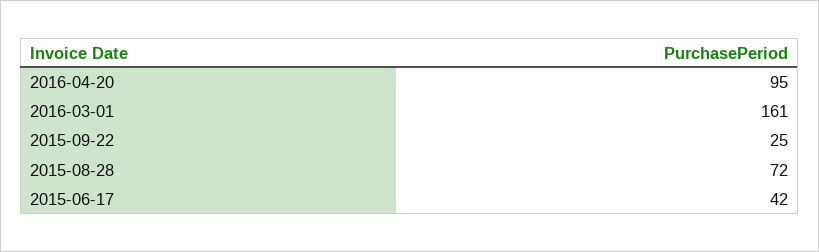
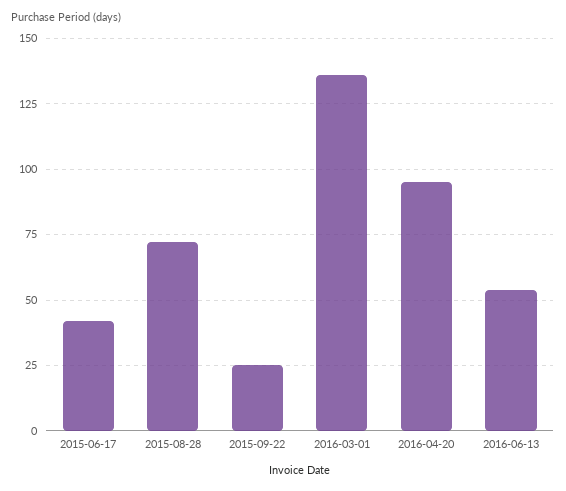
2016-03-01: 161 -> 135
2016-06-13: none -> 55

